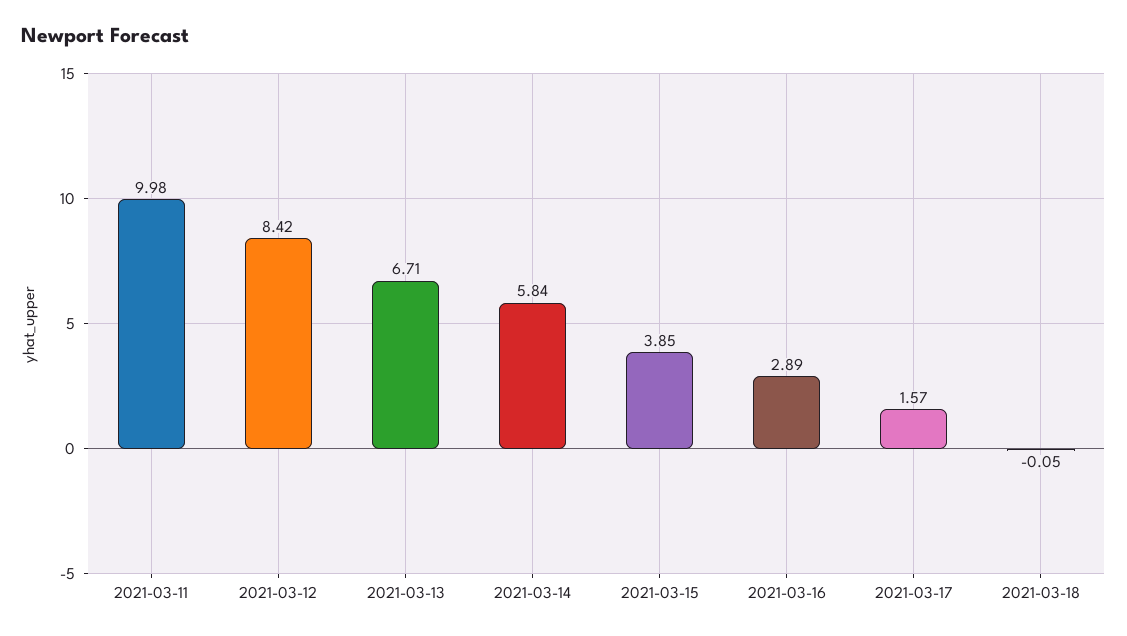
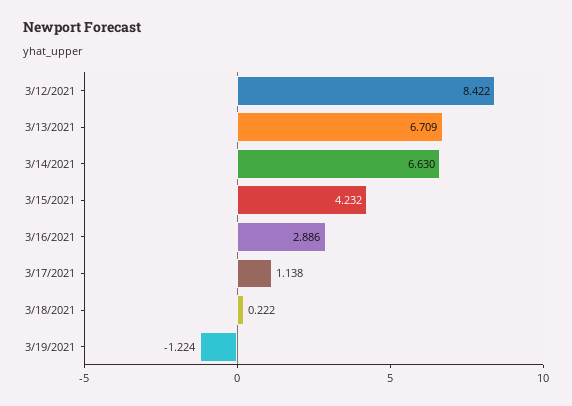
2021-03-11: 9.98 -> none
2021-03-14: 5.84 -> 6.63
2021-03-15: 3.85 -> 4.232
2021-03-17: 1.57 -> 1.138
2021-03-18: -0.05 -> 0.222
3/19/2021: none -> -1.224

